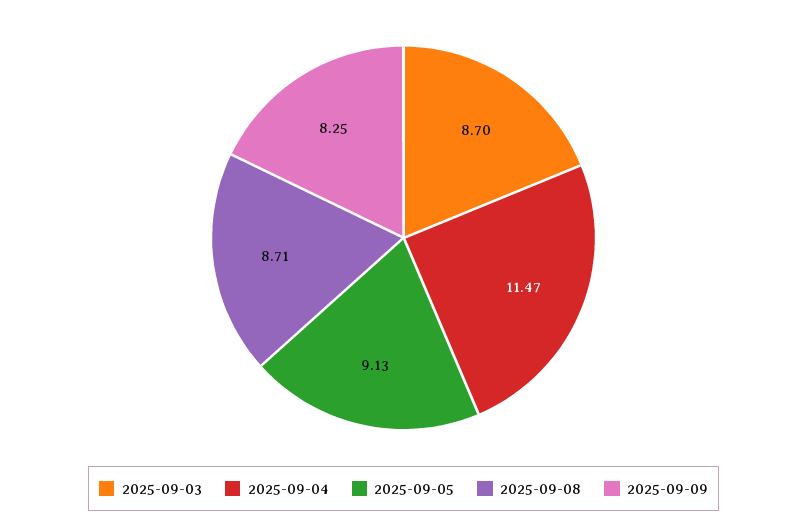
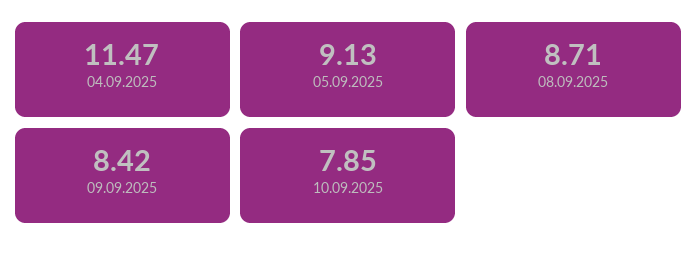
2025-09-03: 8.7 -> none
2025-09-09: 8.25 -> 8.42
10.09.2025: none -> 7.85

